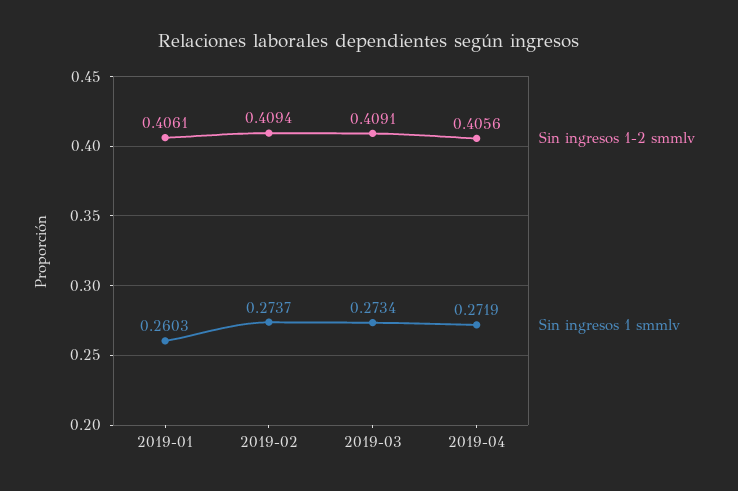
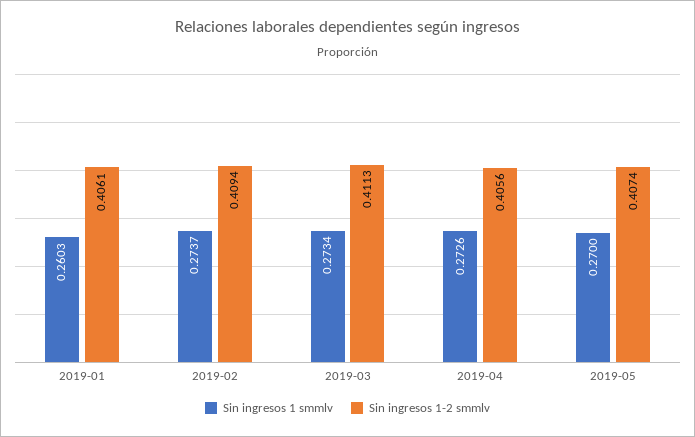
Sin ingresos 1-2 smmlv, 2019-03: 0.4091 -> 0.4113
Sin ingresos 1 smmlv, 2019-04: 0.2719 -> 0.2726
Sin ingresos 1 smmlv, 2019-05: none -> 0.27
Sin ingresos 1-2 smmlv, 2019-05: none -> 0.4074

